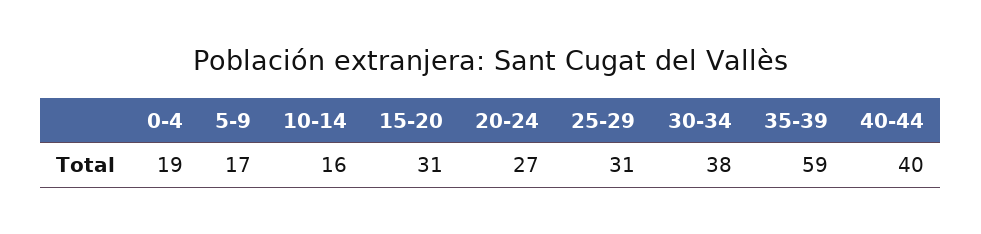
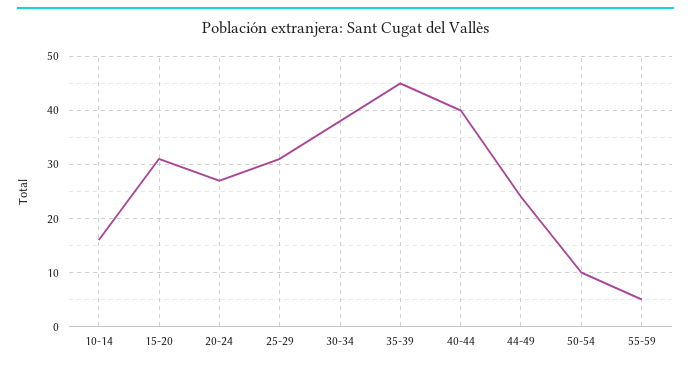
0-4: 19 -> none
5-9: 17 -> none
35-39: 59 -> 45
44-49: none -> 25
50-54: none -> 10
55-59: none -> 5

